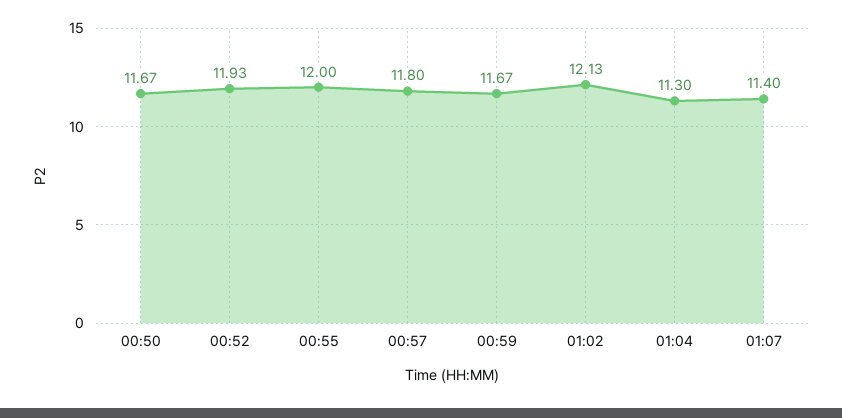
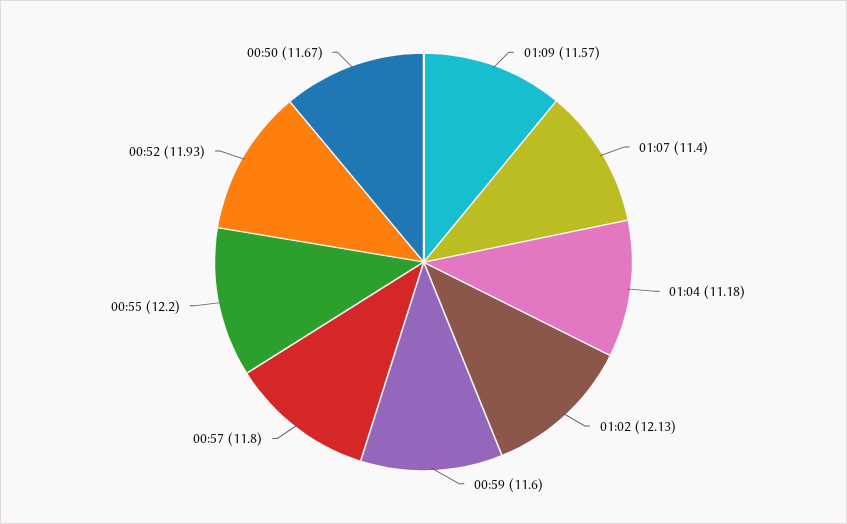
00:55: 12 -> 12.2
00:59: 11.67 -> 11.6
01:04: 11.3 -> 11.18
01:09: none -> 11.57

